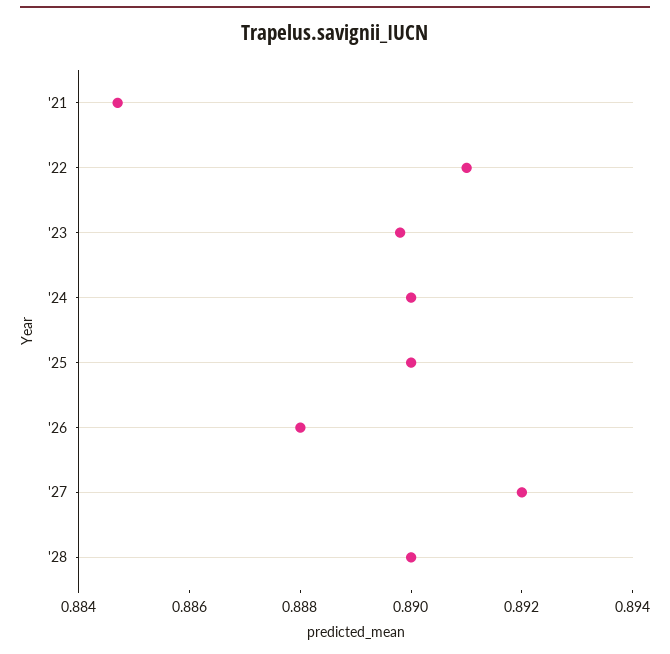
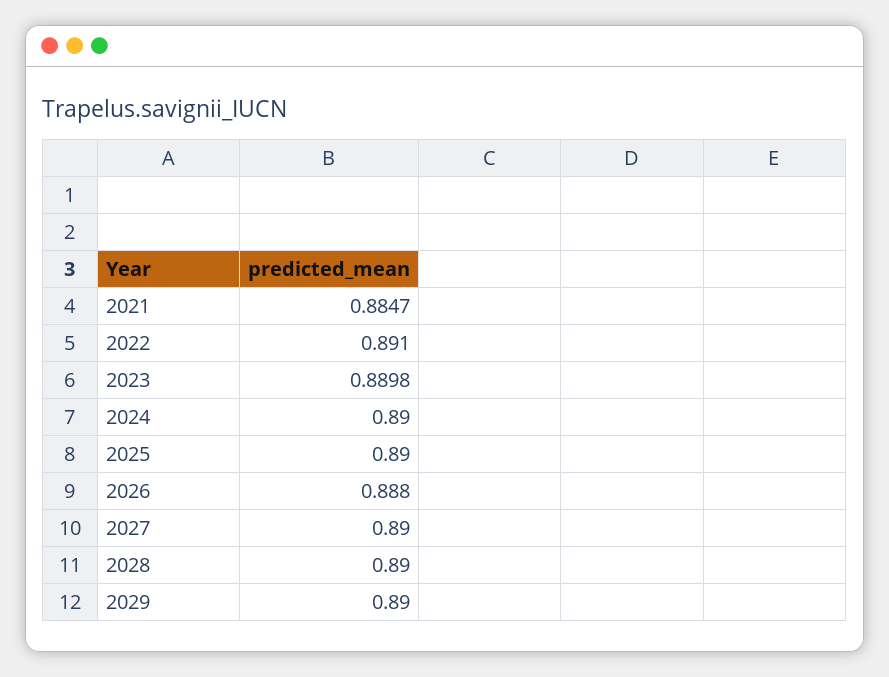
'27: 0.892 -> 0.89
2029: none -> 0.89

